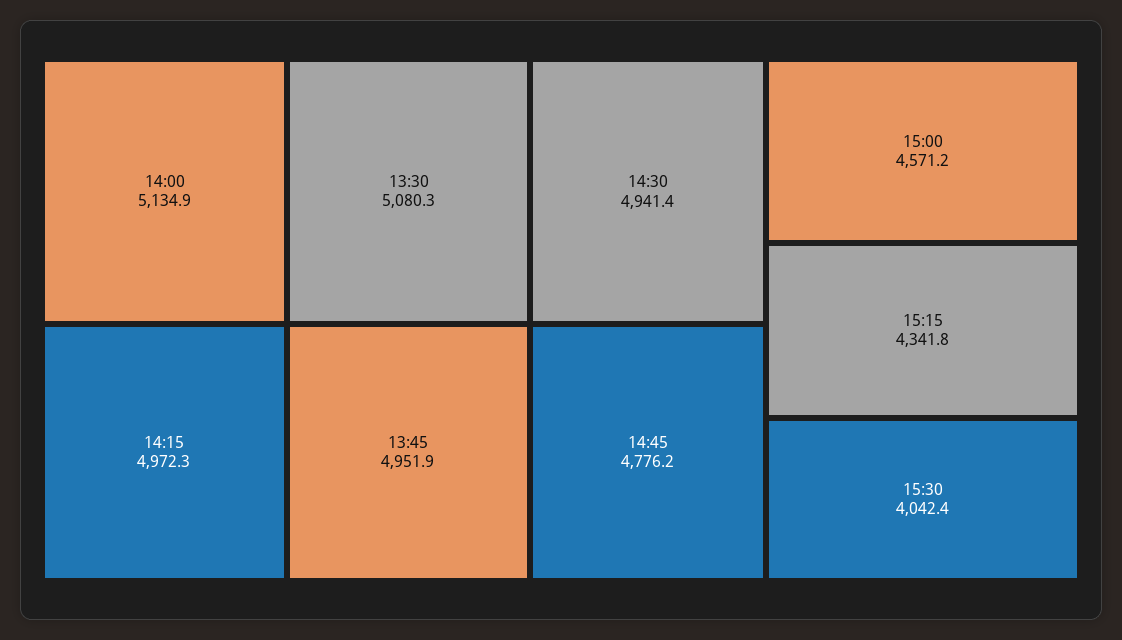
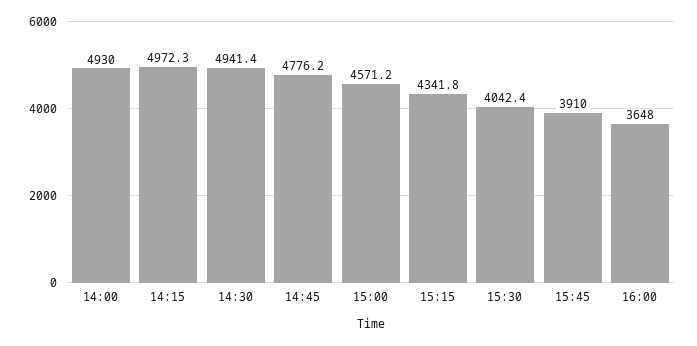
14:00: 5134.9 -> 4930
13:30: 5080.3 -> none
13:45: 4951.9 -> none
15:45: none -> 3910
16:00: none -> 3648

